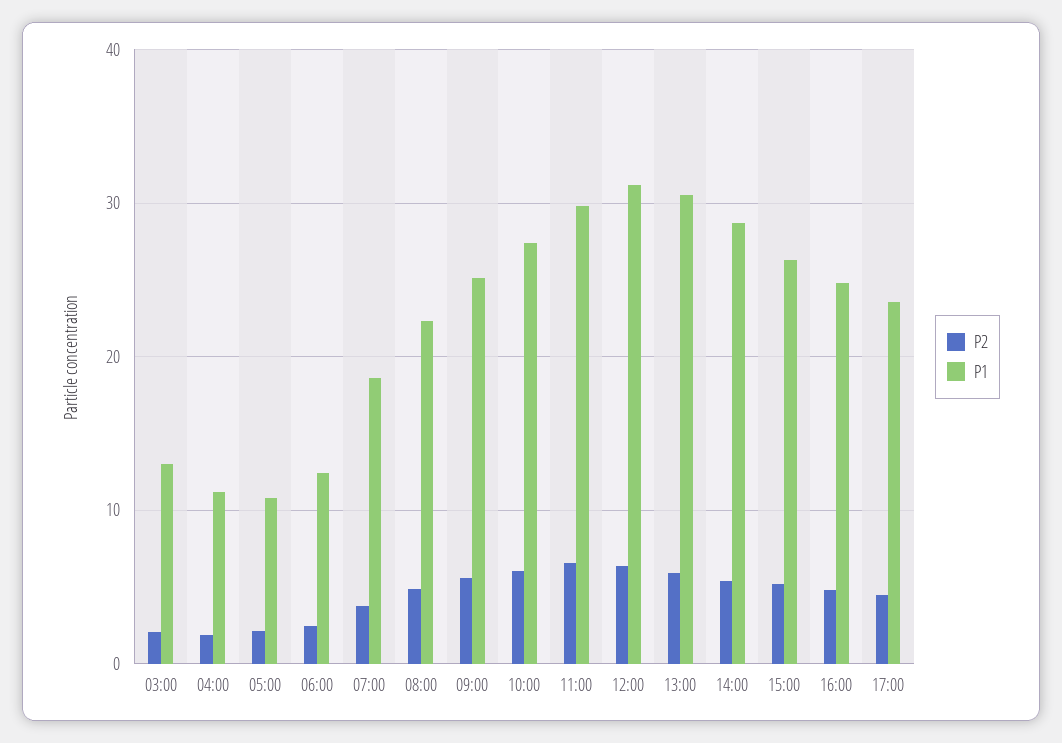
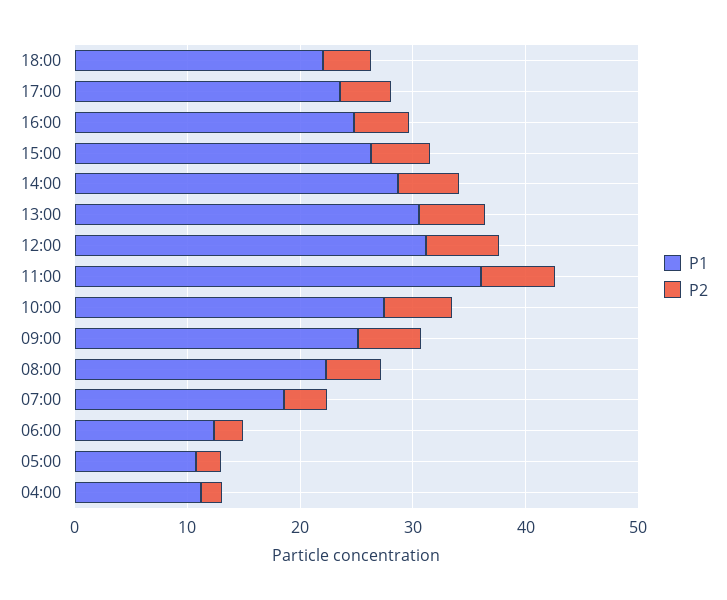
P2, 03:00: 2 -> none
P1, 03:00: 13 -> none
P1, 11:00: 30 -> 36
P1, 18:00: none -> 22
P2, 18:00: none -> 4

